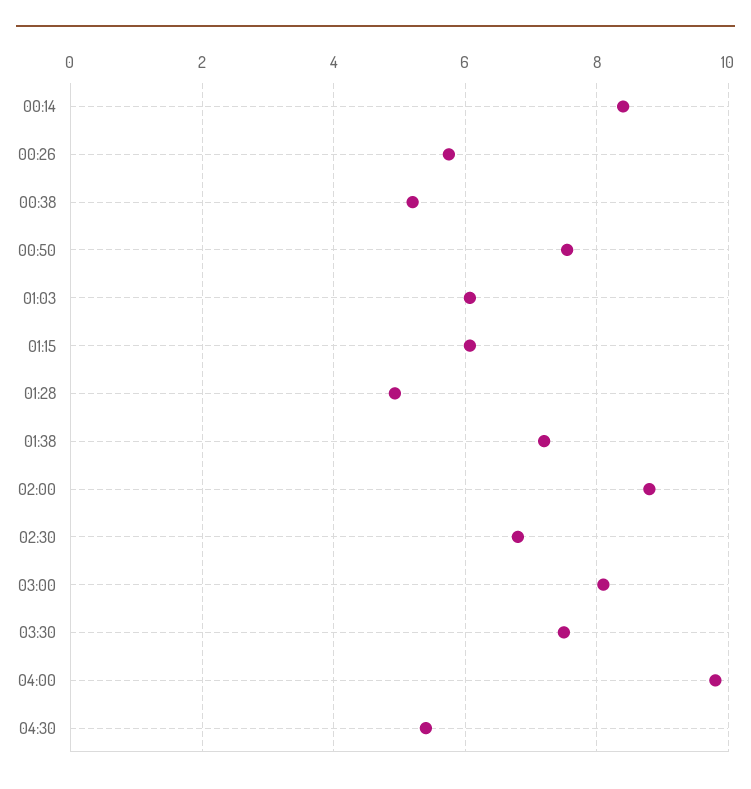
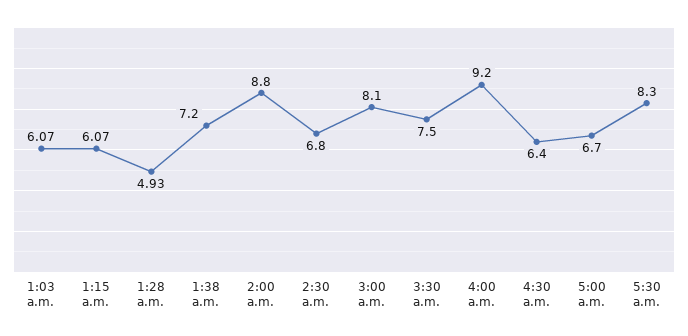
00:14: 8.4 -> none
00:26: 5.8 -> none
00:38: 5.2 -> none
00:50: 7.6 -> none
04:00: 9.8 -> 9.2
04:30: 5.4 -> 6.4
5:00 a.m.: none -> 6.7
5:30 a.m.: none -> 8.3

